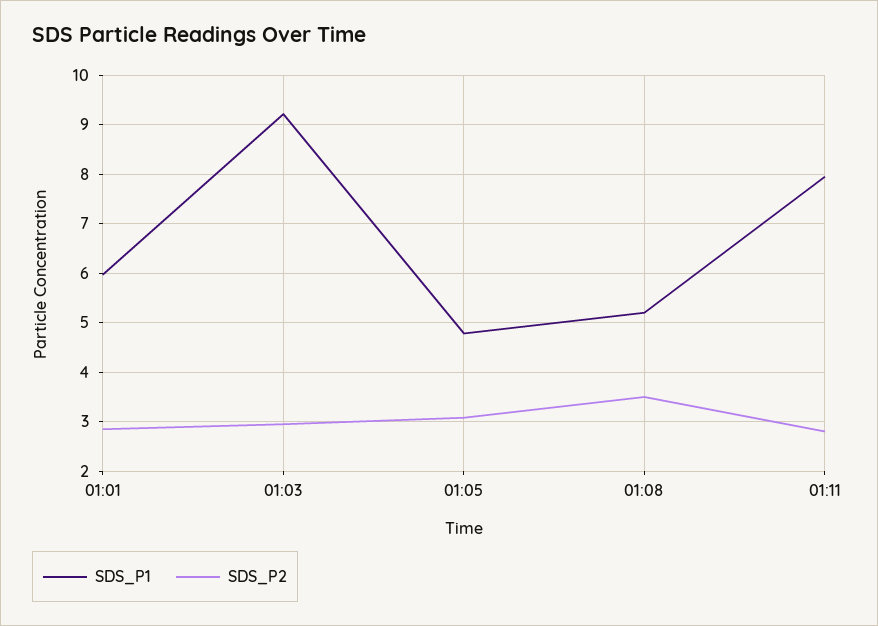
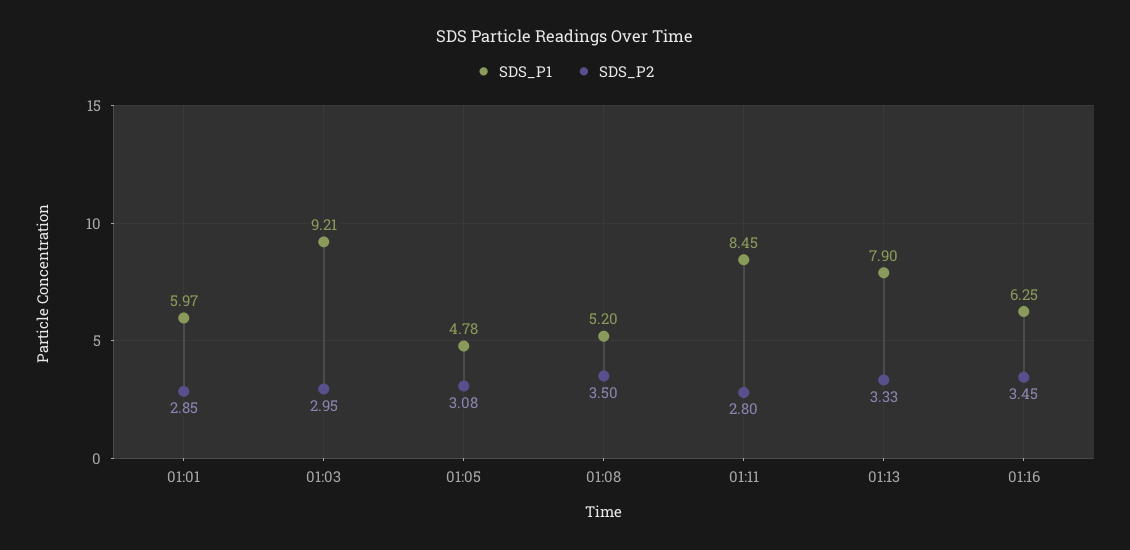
SDS_P1, 01:11: 8 -> 8.45
SDS_P1, 01:13: none -> 7.9
SDS_P2, 01:13: none -> 3.33
SDS_P1, 01:16: none -> 6.25
SDS_P2, 01:16: none -> 3.45

